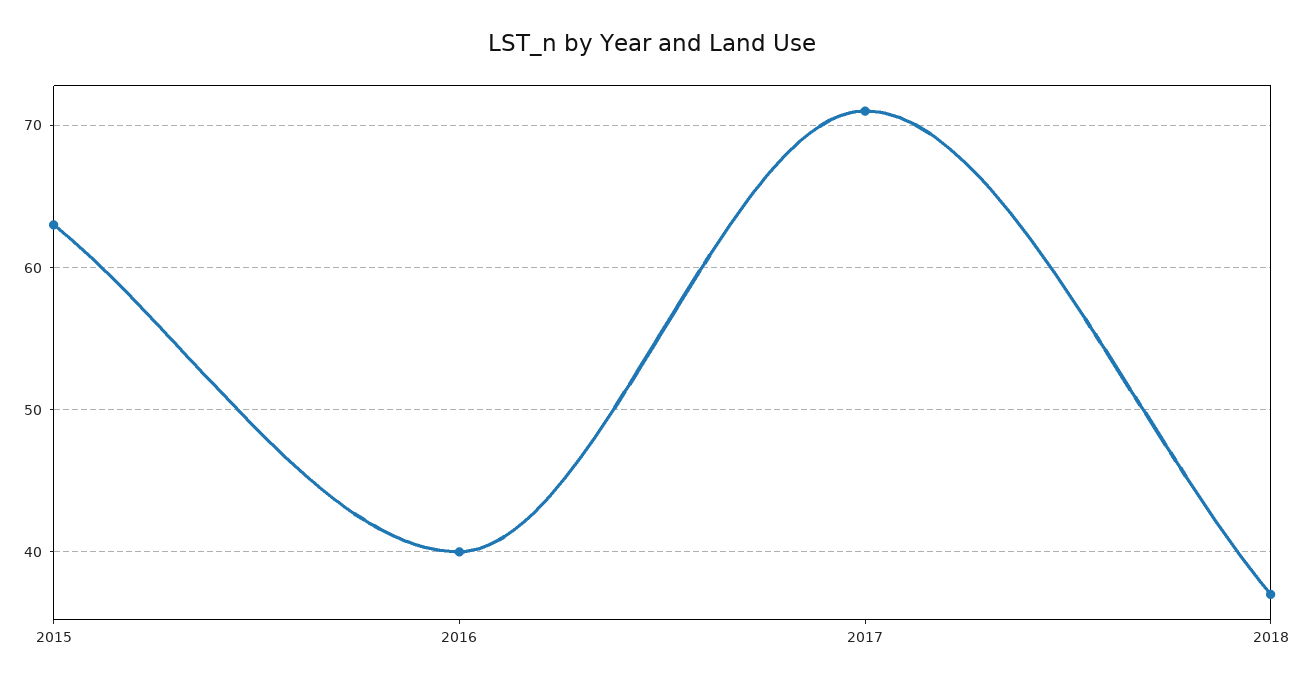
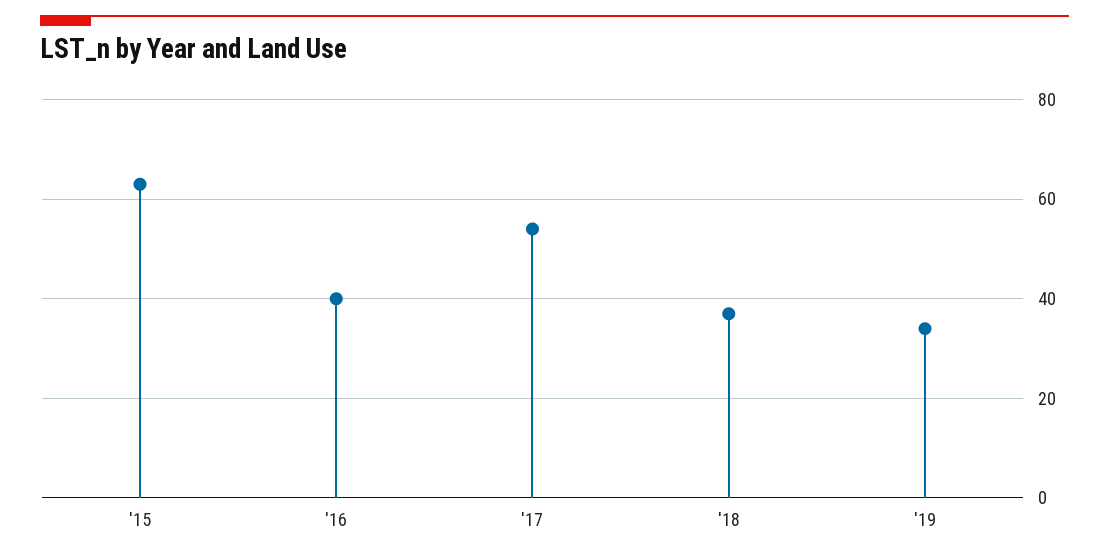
2017: 71 -> 55
'19: none -> 35

